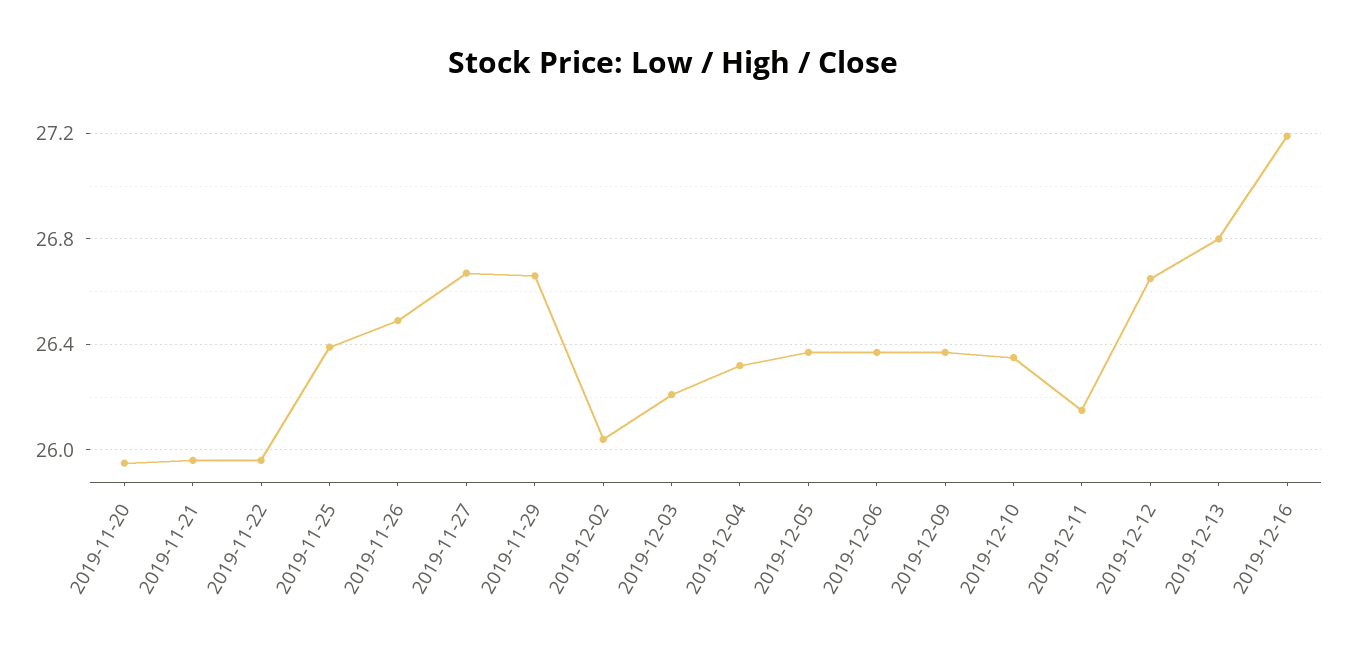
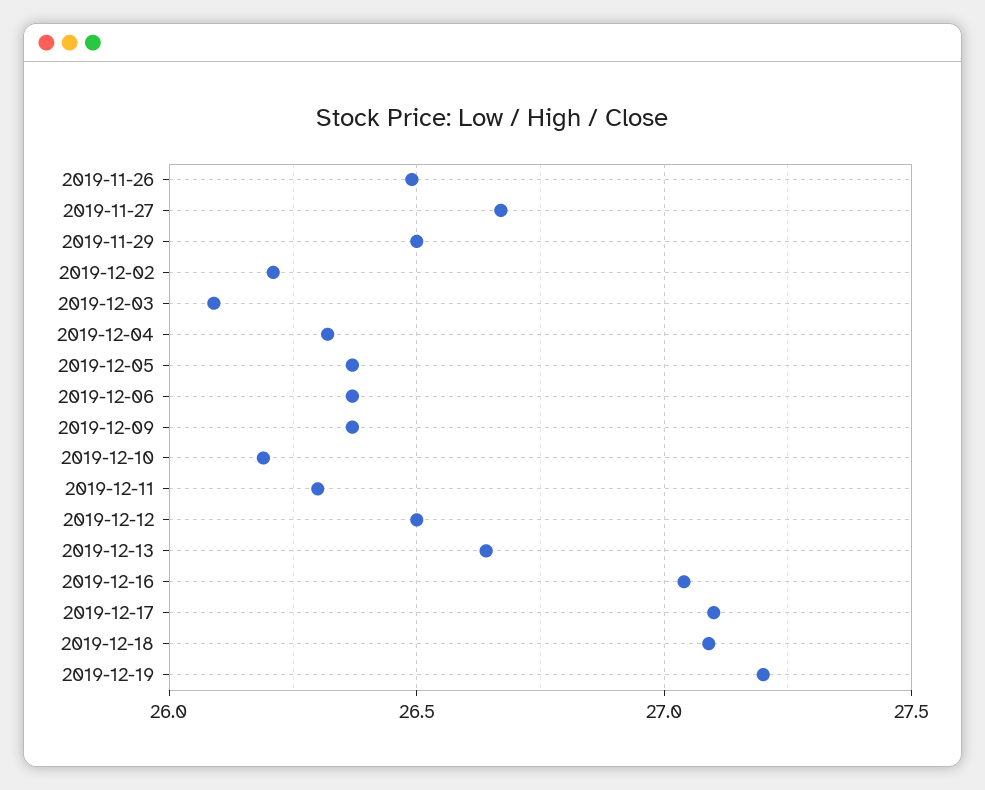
2019-11-20: 25.95 -> none
2019-11-21: 25.95 -> none
2019-11-22: 25.95 -> none
2019-11-25: 26.4 -> none
2019-11-29: 26.65 -> 26.5
2019-12-02: 26.05 -> 26.2
2019-12-03: 26.2 -> 26.1
2019-12-10: 26.35 -> 26.2
2019-12-11: 26.15 -> 26.3
2019-12-12: 26.65 -> 26.5
2019-12-13: 26.8 -> 26.65
2019-12-16: 27.2 -> 27.05
2019-12-17: none -> 27.1
2019-12-18: none -> 27.1
2019-12-19: none -> 27.2

